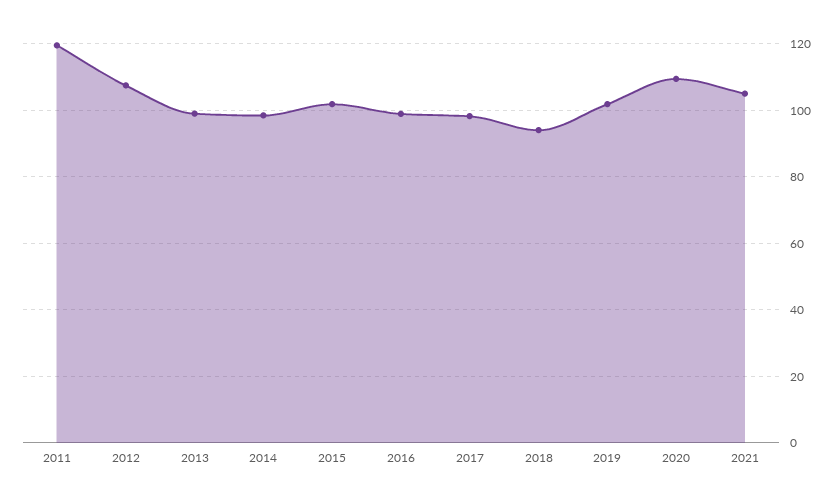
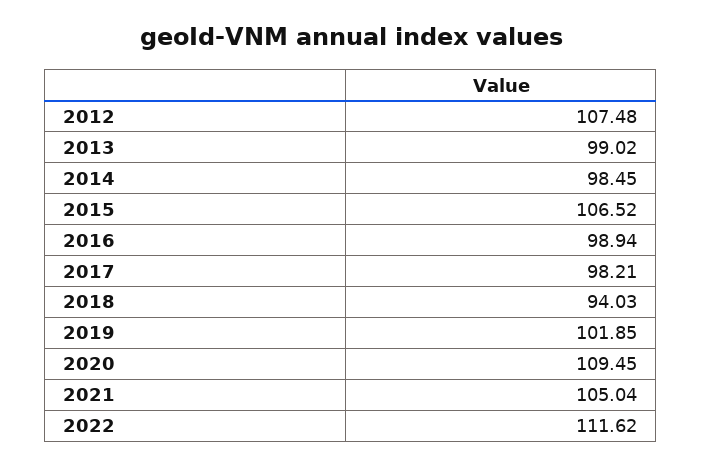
2011: 120 -> none
2015: 102 -> 106.52
2022: none -> 111.62

